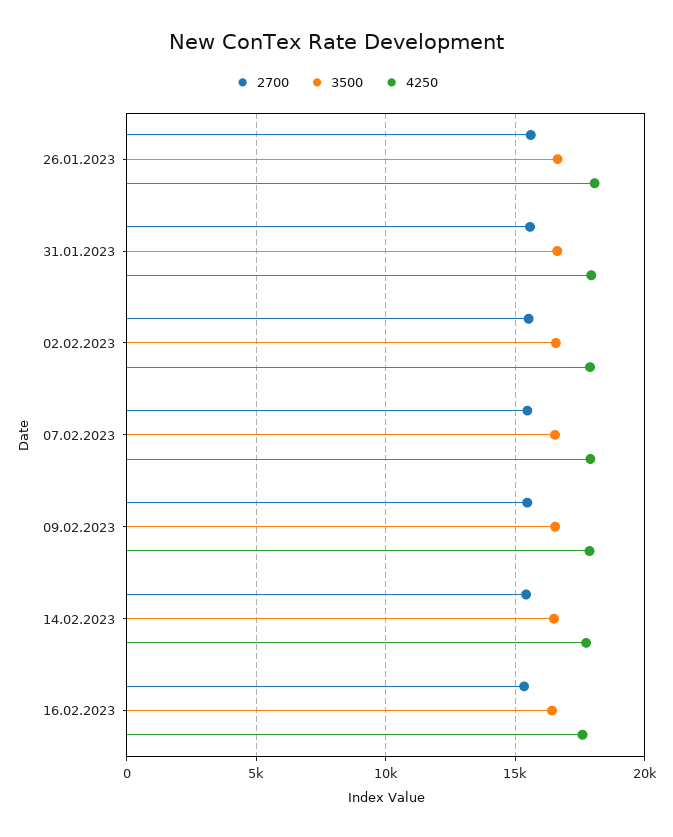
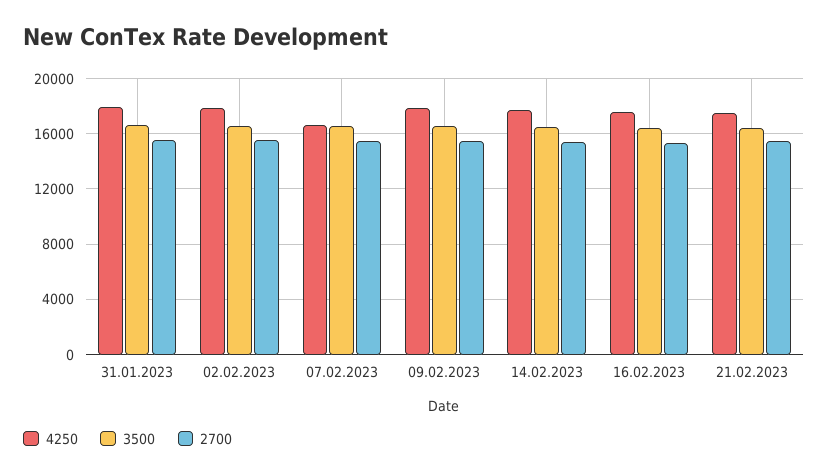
2700, 26.01.2023: 15500 -> none
3500, 26.01.2023: 16500 -> none
4250, 26.01.2023: 18000 -> none
4250, 07.02.2023: 18000 -> 16500
4250, 21.02.2023: none -> 17500
3500, 21.02.2023: none -> 16500
2700, 21.02.2023: none -> 15500

